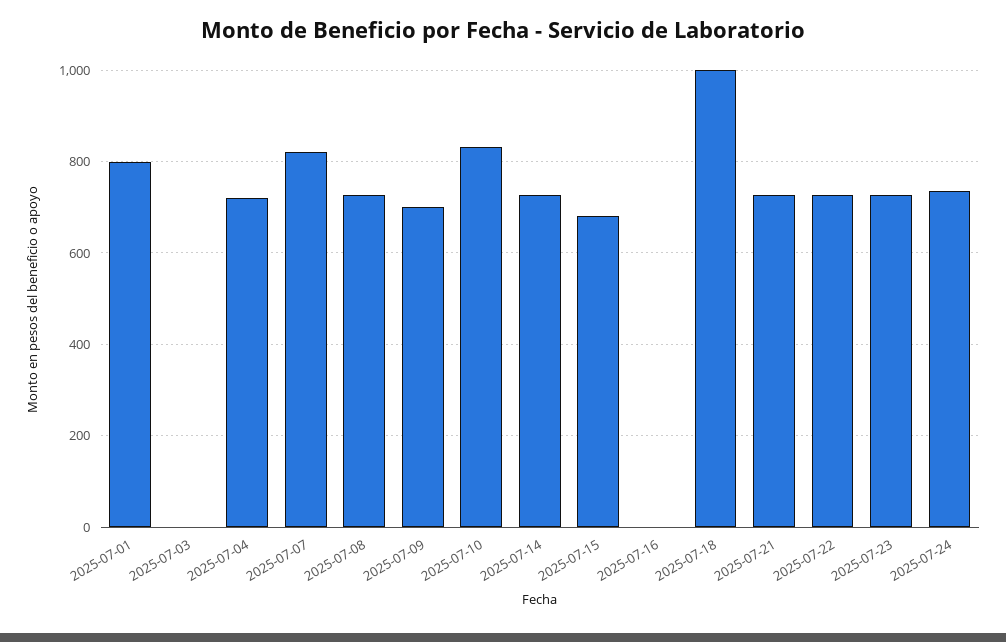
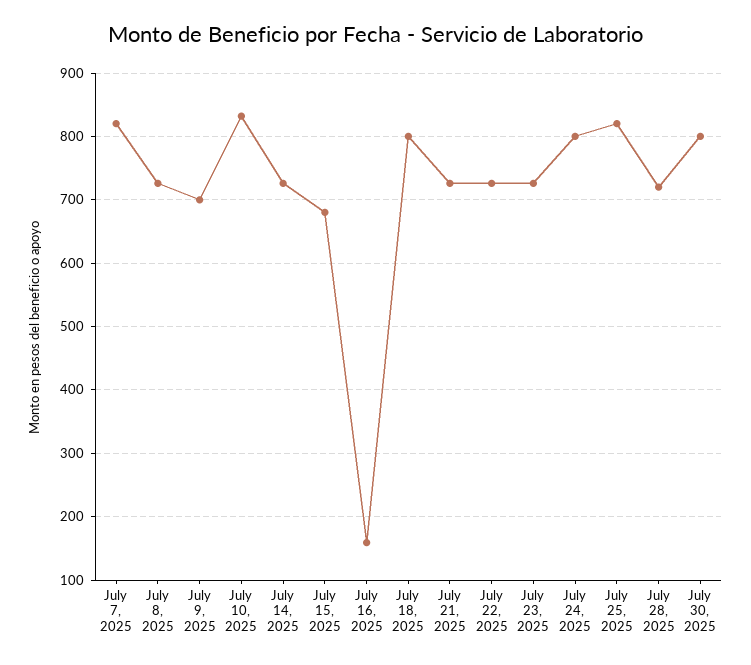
2025-07-01: 800 -> none
2025-07-03: 0 -> none
2025-07-04: 720 -> none
2025-07-16: 0 -> 160
2025-07-18: 1000 -> 800
2025-07-24: 740 -> 800
July 25, 2025: none -> 820
July 28, 2025: none -> 720
July 30, 2025: none -> 800

